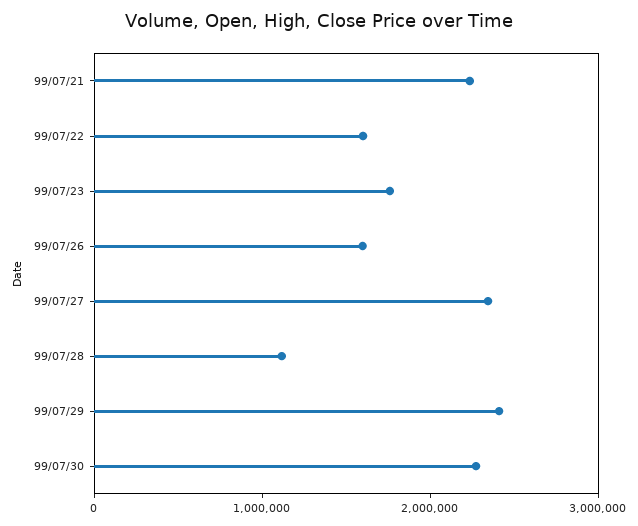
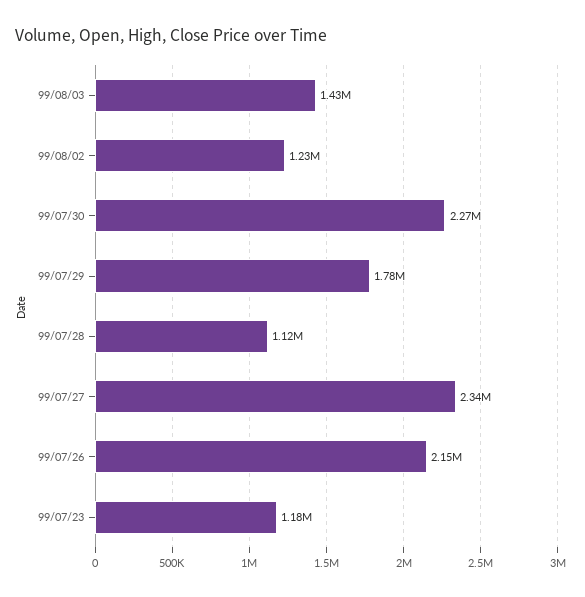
99/07/21: 2200000 -> none
99/07/22: 1600000 -> none
99/07/23: 1800000 -> 1180000
99/07/26: 1600000 -> 2150000
99/07/29: 2400000 -> 1780000
99/08/03: none -> 1430000
99/08/02: none -> 1230000

